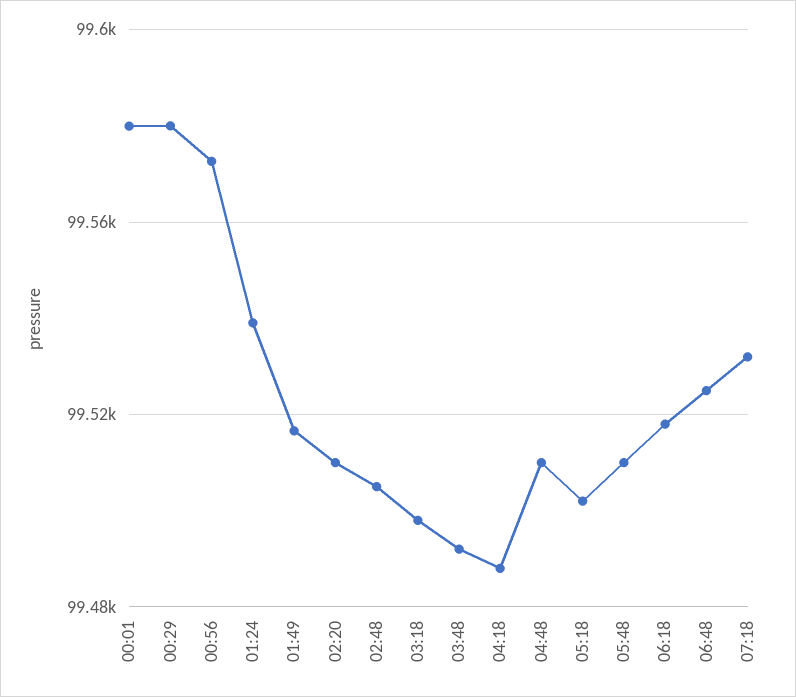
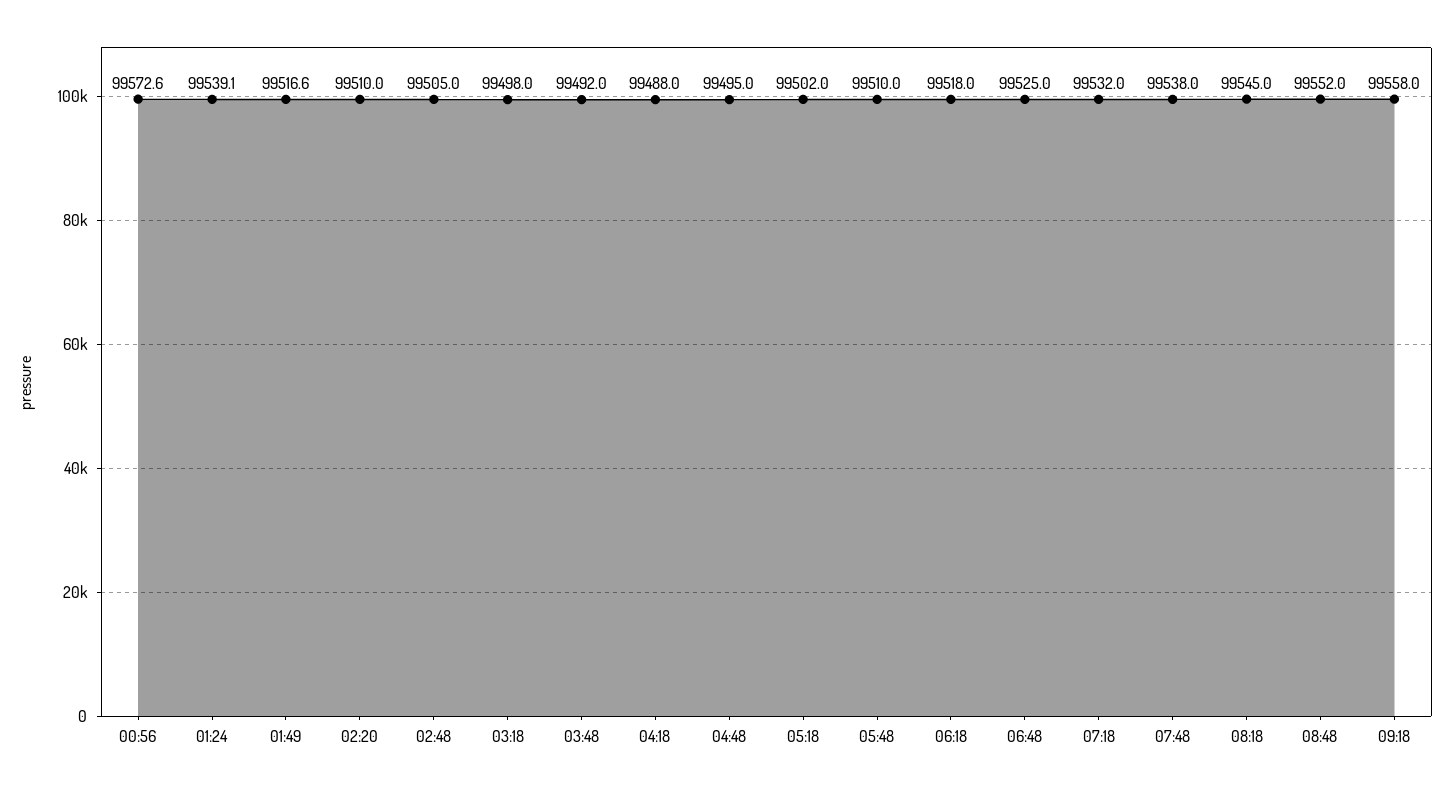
00:01: 99580 -> none
00:29: 99580 -> none
04:48: 99510 -> 99495
07:48: none -> 99538
08:18: none -> 99545
08:48: none -> 99552
09:18: none -> 99558

